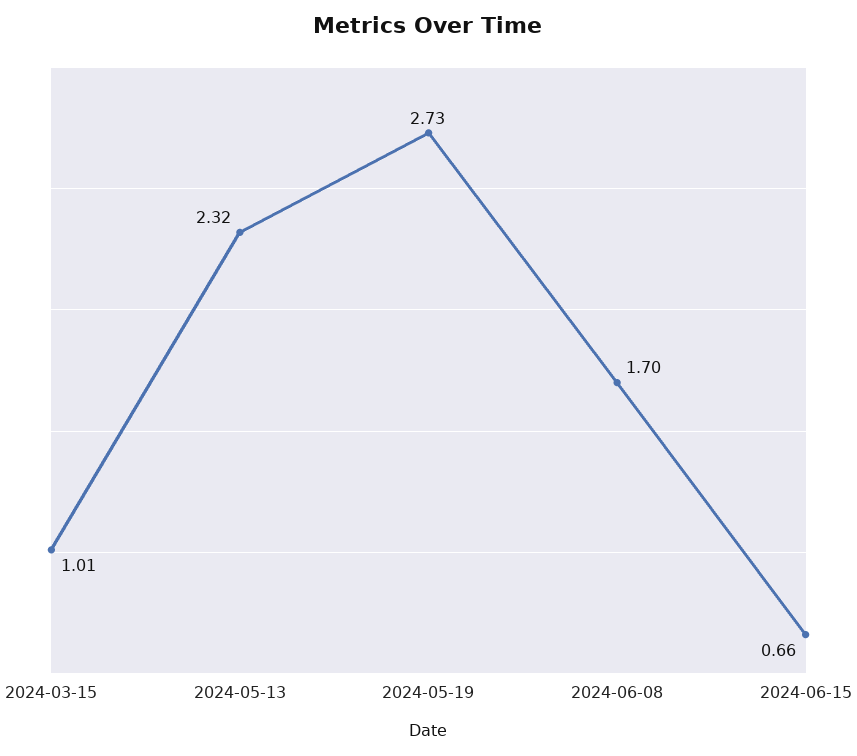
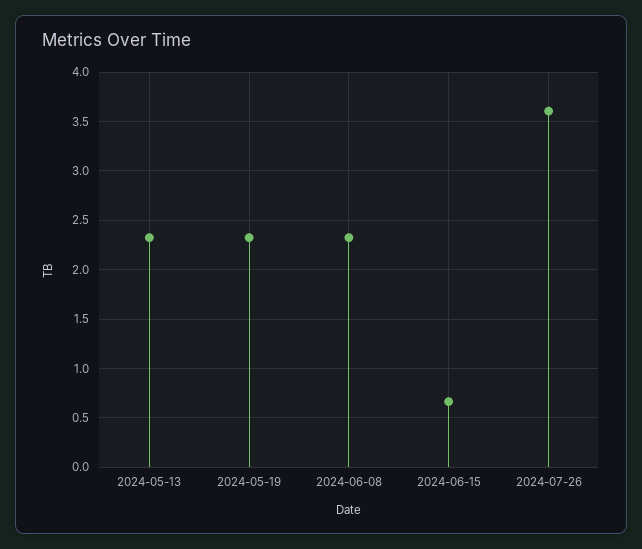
2024-03-15: 1.01 -> none
2024-05-19: 2.73 -> 2.3
2024-06-08: 1.7 -> 2.3
2024-07-26: none -> 3.6

